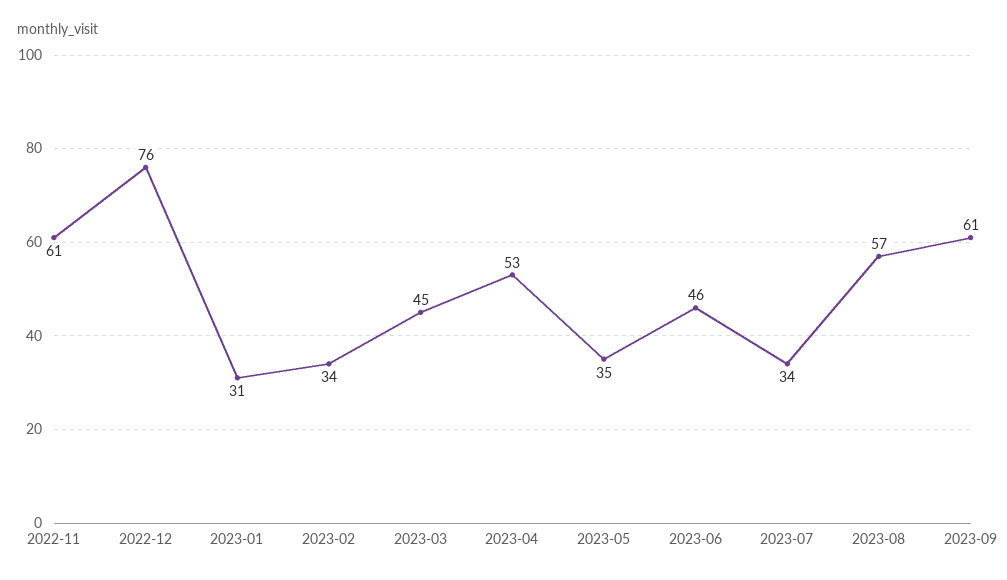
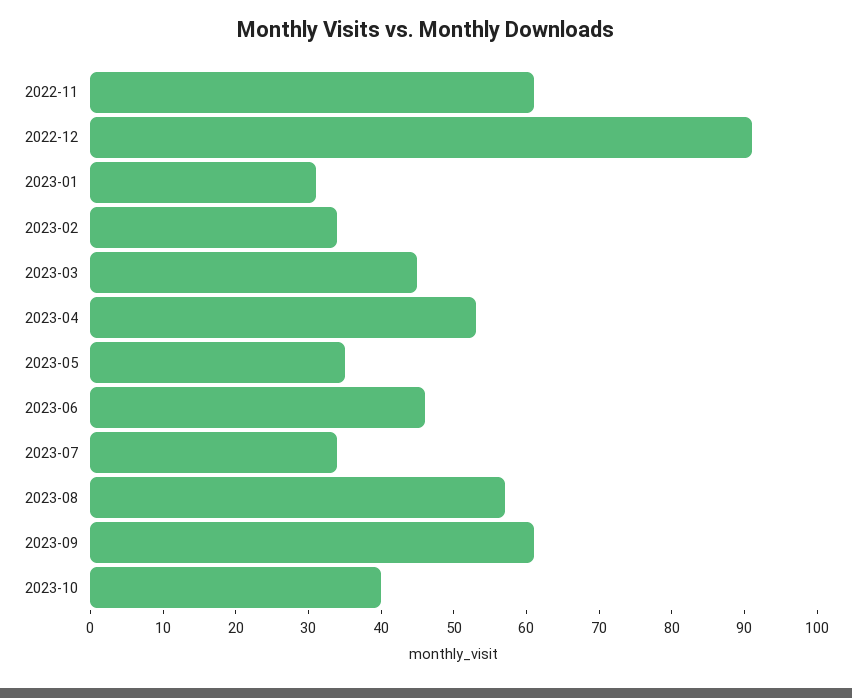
2022-12: 76 -> 90
2023-10: none -> 40

